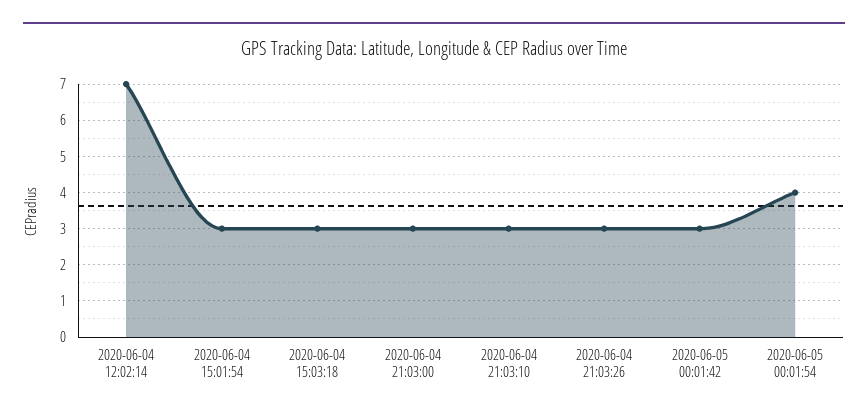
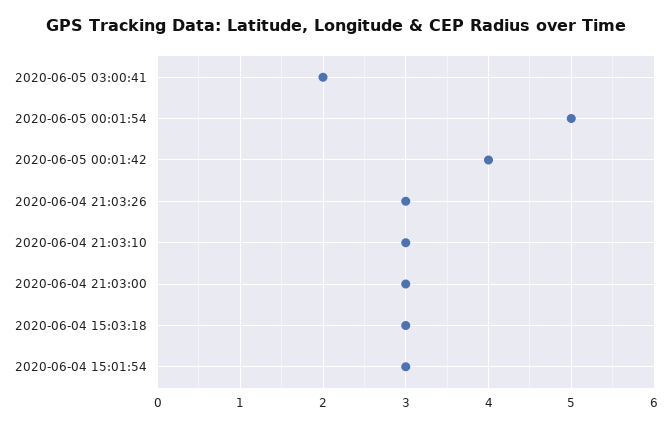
2020-06-04 12:02:14: 7 -> none
2020-06-05 00:01:42: 3 -> 4
2020-06-05 00:01:54: 4 -> 5
2020-06-05 03:00:41: none -> 2

